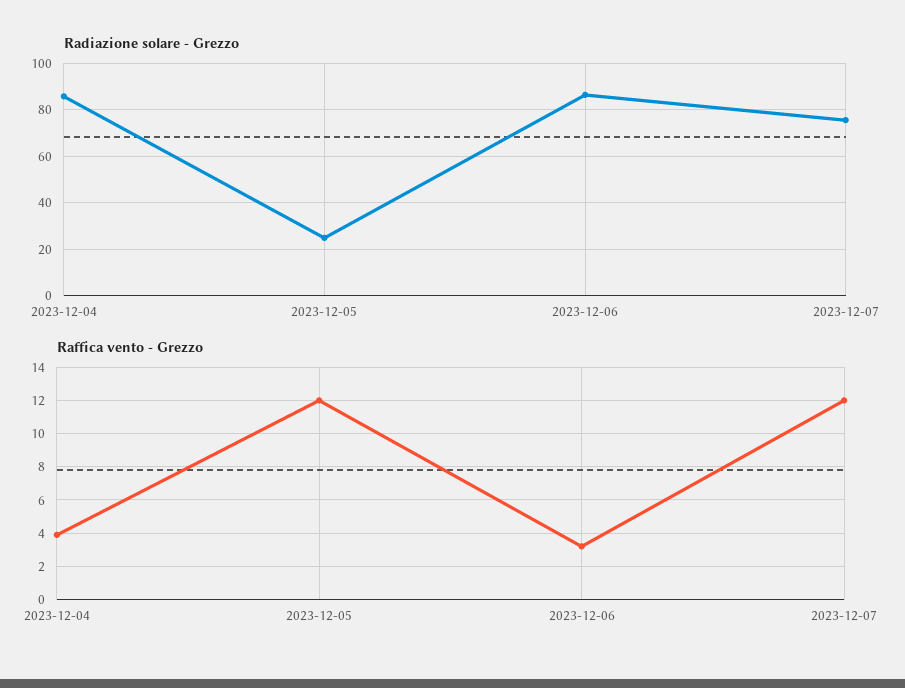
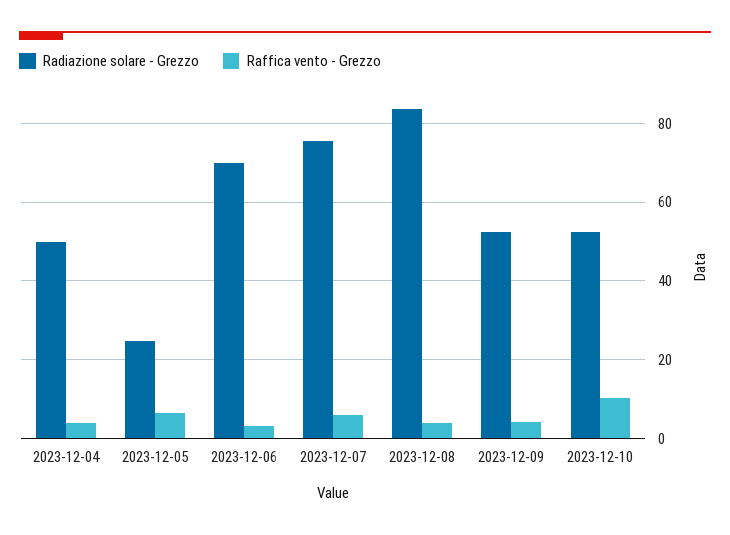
Radiazione solare - Grezzo, 2023-12-04: 85 -> 50
Radiazione solare - Grezzo, 2023-12-06: 85 -> 70
Raffica vento - Grezzo, 2023-12-05: 12 -> 6
Raffica vento - Grezzo, 2023-12-07: 12 -> 6
Radiazione solare - Grezzo, 2023-12-08: none -> 84
Raffica vento - Grezzo, 2023-12-08: none -> 4
Radiazione solare - Grezzo, 2023-12-09: none -> 52
Raffica vento - Grezzo, 2023-12-09: none -> 4
Radiazione solare - Grezzo, 2023-12-10: none -> 52
Raffica vento - Grezzo, 2023-12-10: none -> 10

